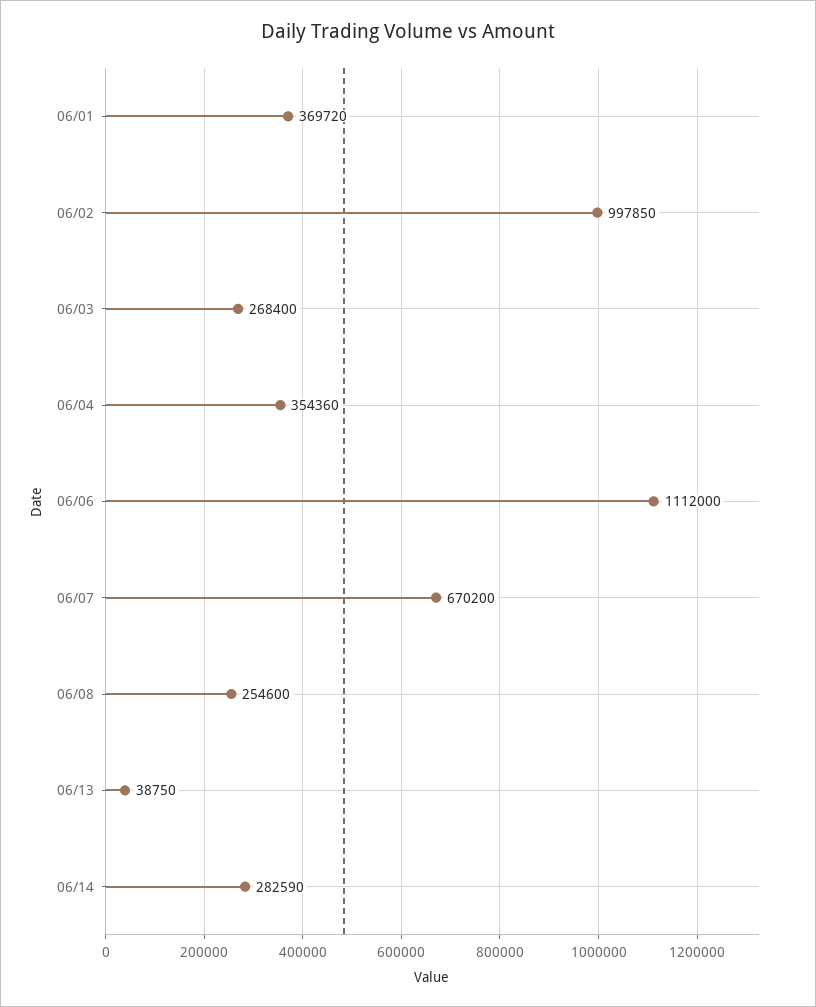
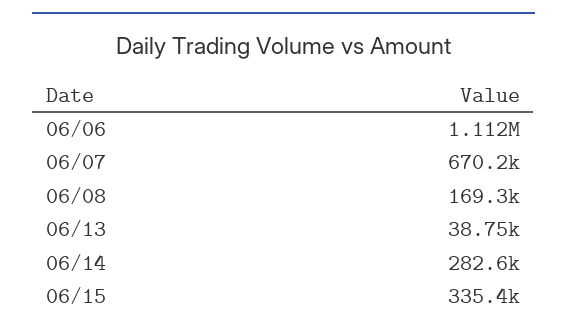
06/01: 369720 -> none
06/02: 997850 -> none
06/03: 268400 -> none
06/04: 354360 -> none
06/08: 254600 -> 169300
06/15: none -> 335400

